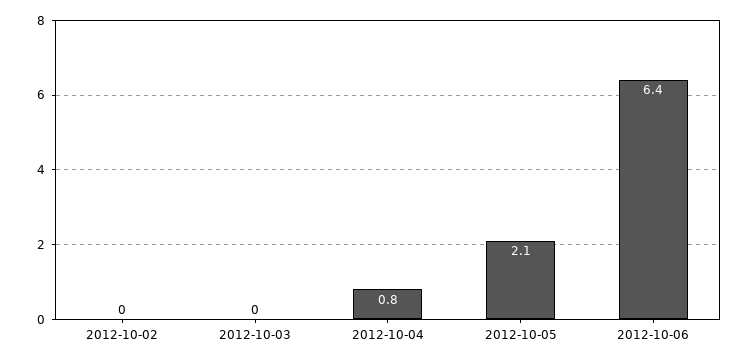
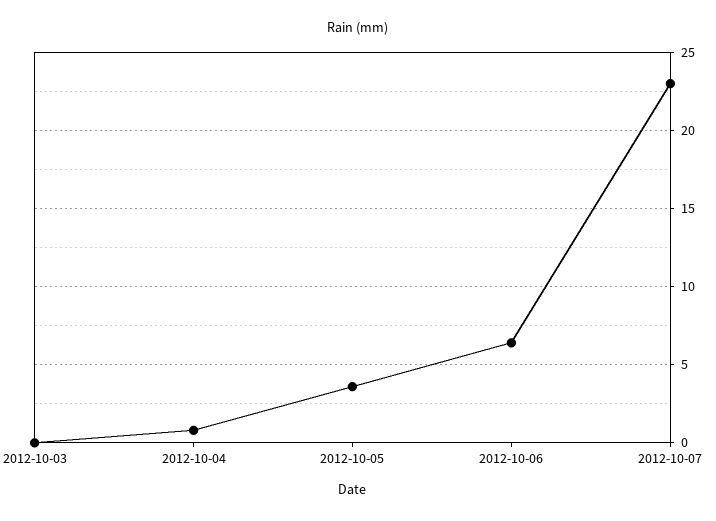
2012-10-02: 0 -> none
2012-10-05: 2.1 -> 3.5
2012-10-07: none -> 23

